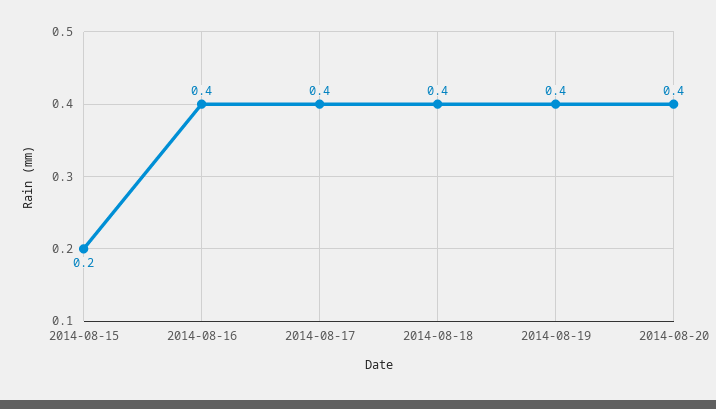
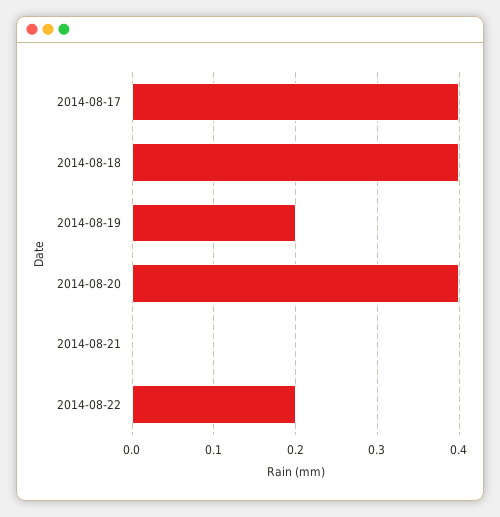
2014-08-15: 0.2 -> none
2014-08-16: 0.4 -> none
2014-08-19: 0.4 -> 0.2
2014-08-21: none -> 0
2014-08-22: none -> 0.2

